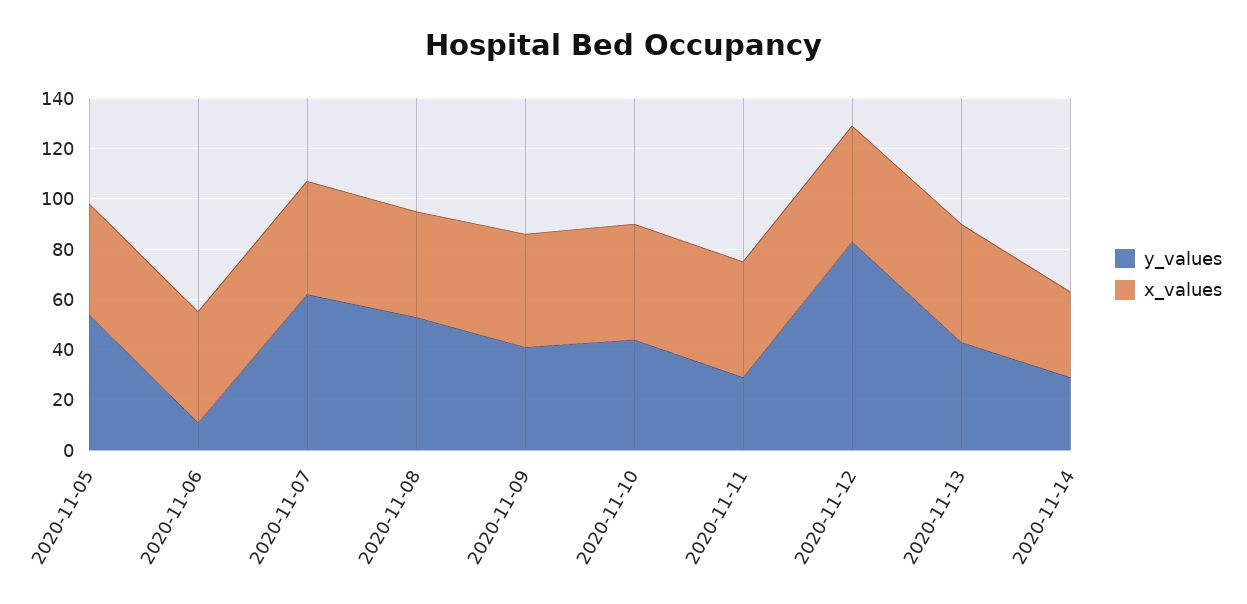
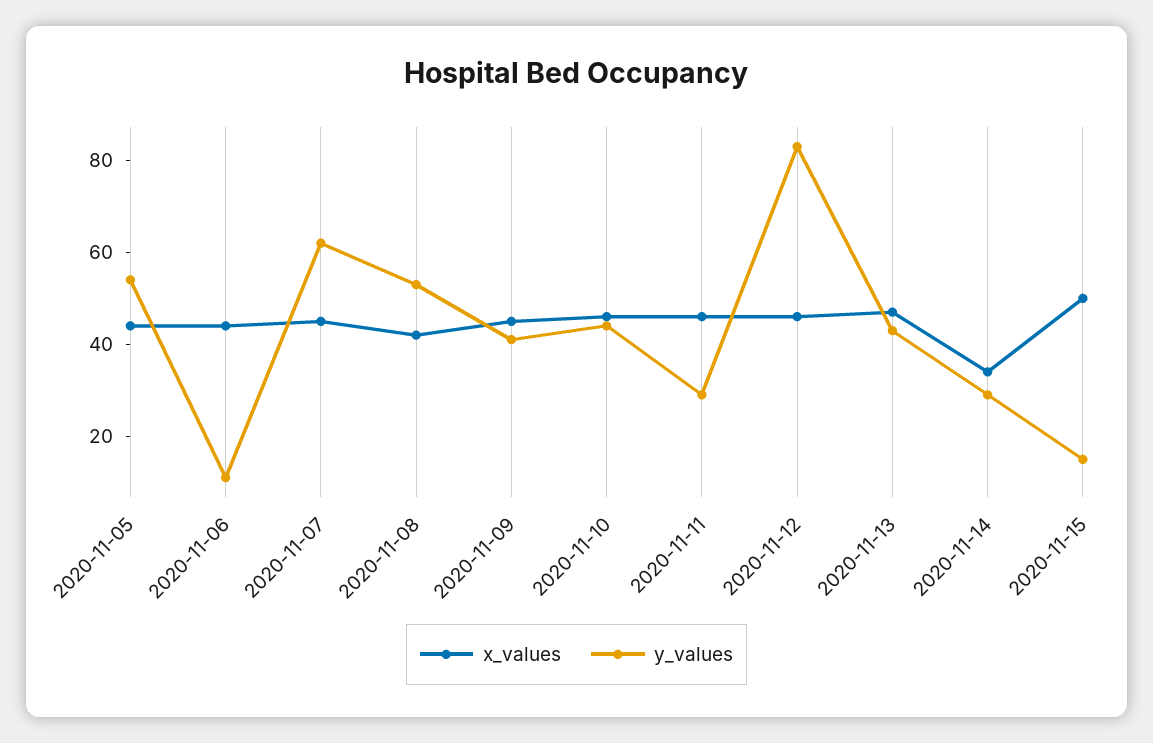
x_values, 2020-11-15: none -> 50
y_values, 2020-11-15: none -> 15

